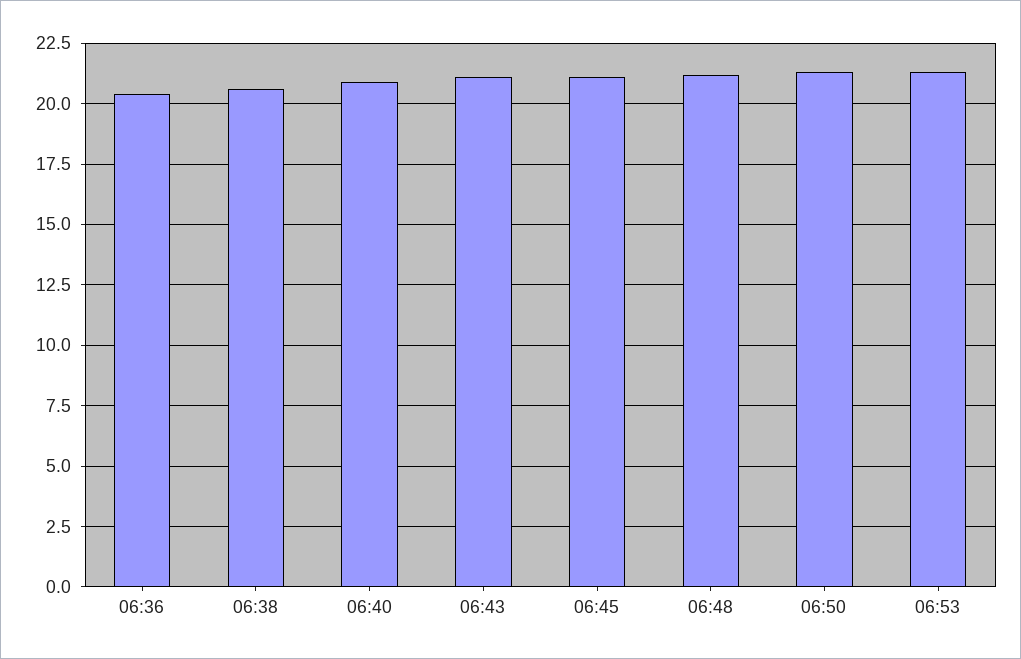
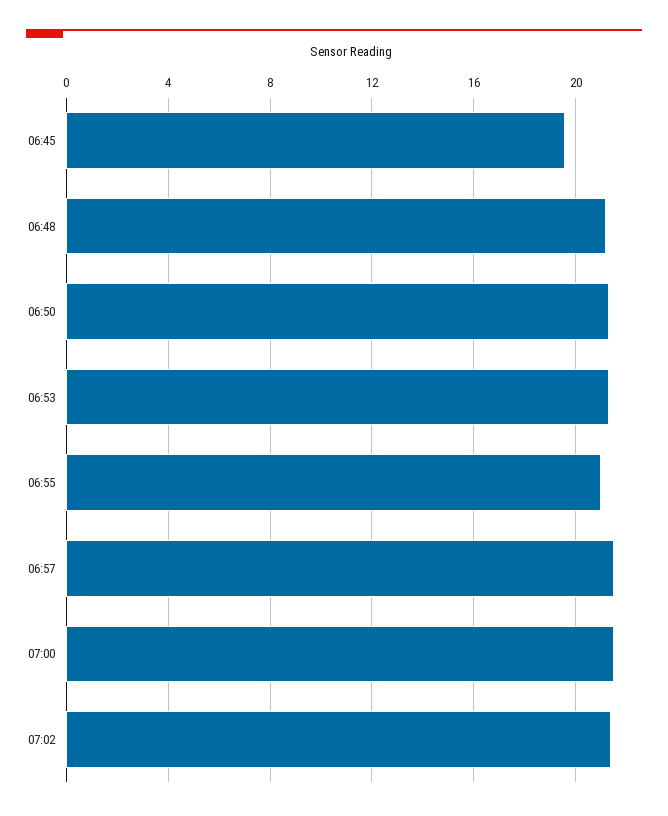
06:36: 20.5 -> none
06:38: 20.5 -> none
06:40: 21 -> none
06:43: 21 -> none
06:45: 21 -> 19.5
06:55: none -> 21
06:57: none -> 21.5
07:00: none -> 21.5
07:02: none -> 21.5

